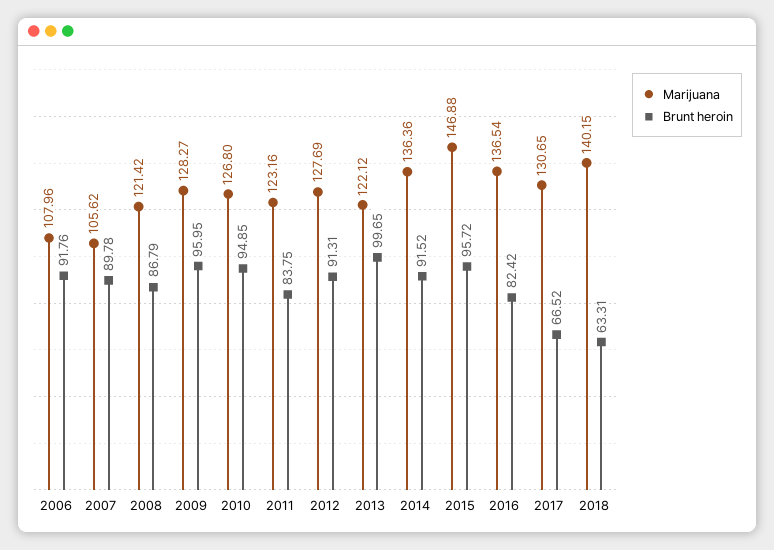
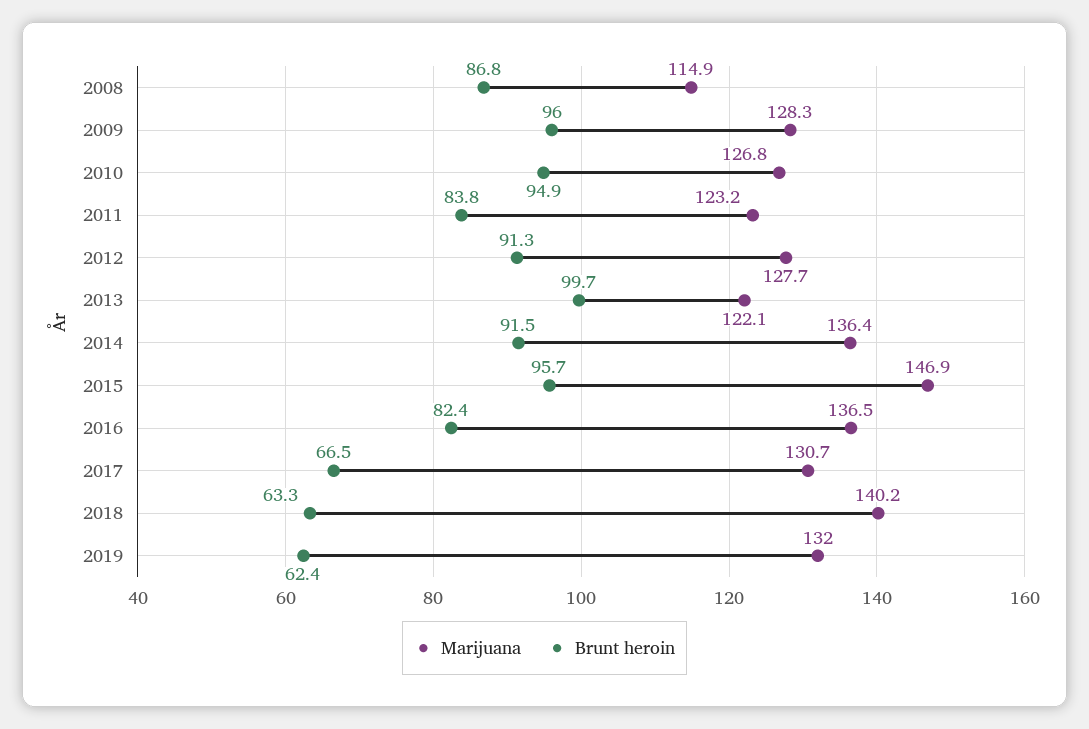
Marijuana, 2006: 107.96 -> none
Brunt heroin, 2006: 91.76 -> none
Marijuana, 2007: 105.62 -> none
Brunt heroin, 2007: 89.78 -> none
Marijuana, 2008: 121.42 -> 114.9
Marijuana, 2019: none -> 132
Brunt heroin, 2019: none -> 62.4

